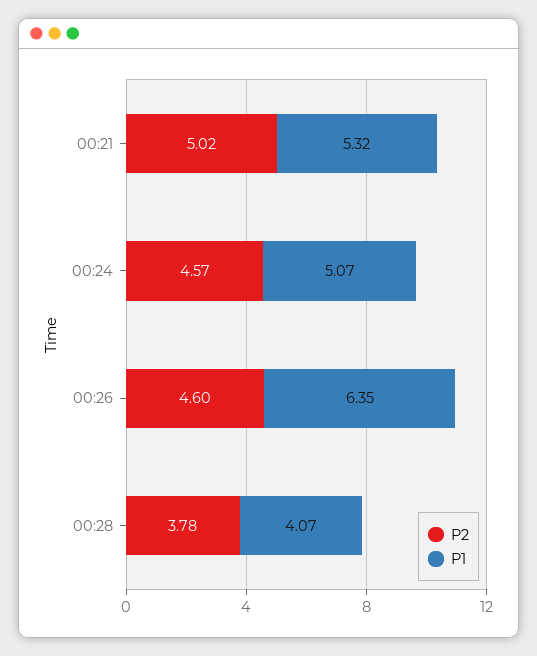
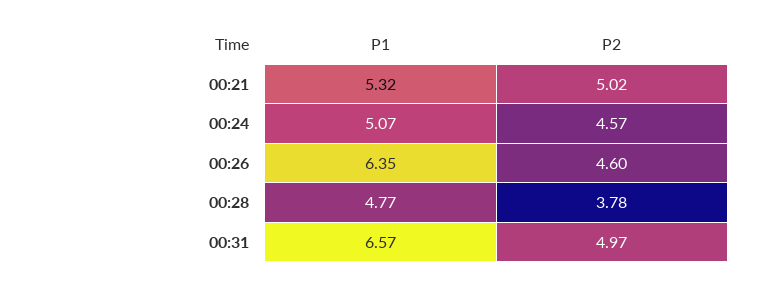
P1, 00:28: 4.07 -> 4.77
P1, 00:31: none -> 6.57
P2, 00:31: none -> 4.97

